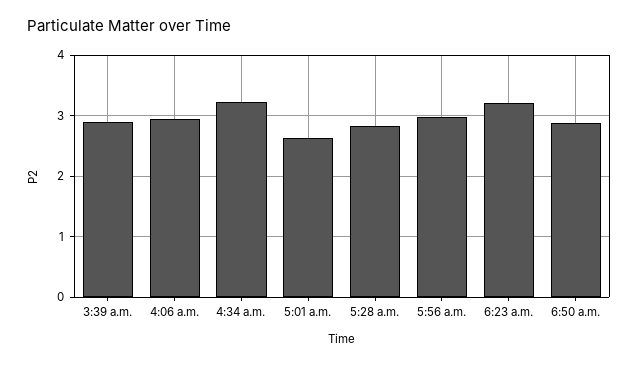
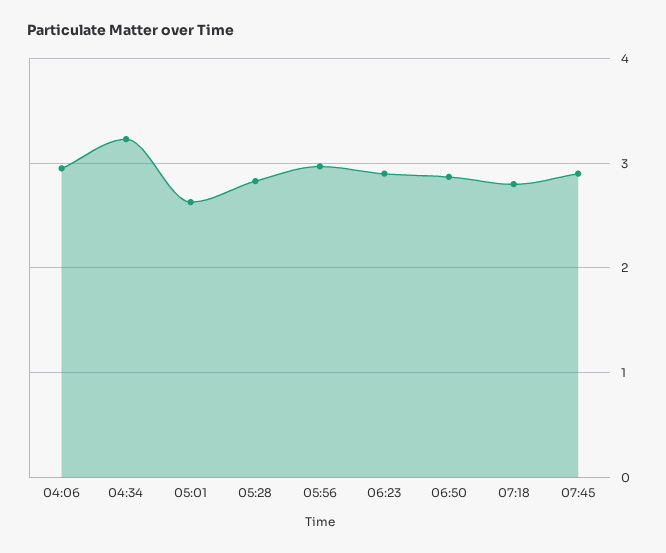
3:39 a.m.: 2.9 -> none
6:23 a.m.: 3.2 -> 2.9
07:18: none -> 2.8
07:45: none -> 2.9

